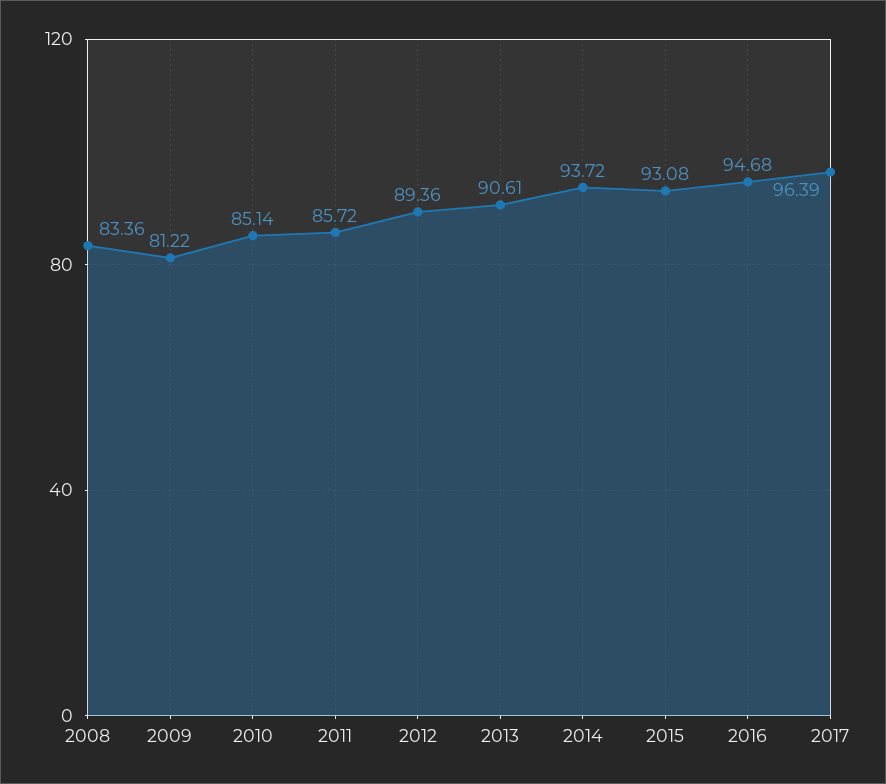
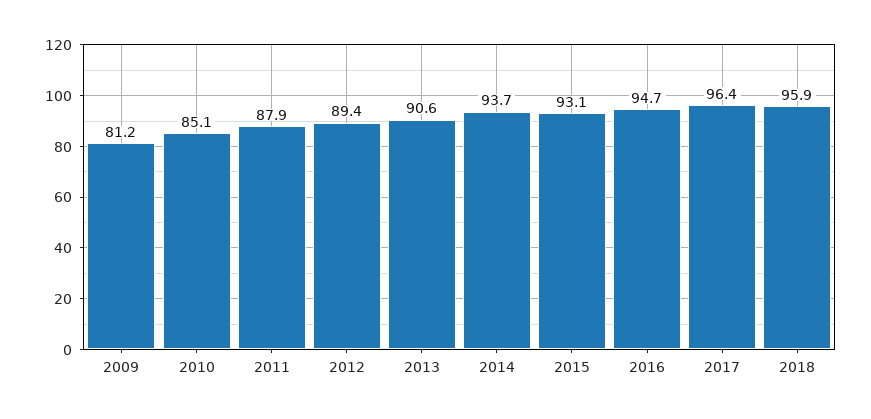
2008: 83.36 -> none
2011: 85.72 -> 87.9
2018: none -> 95.9

